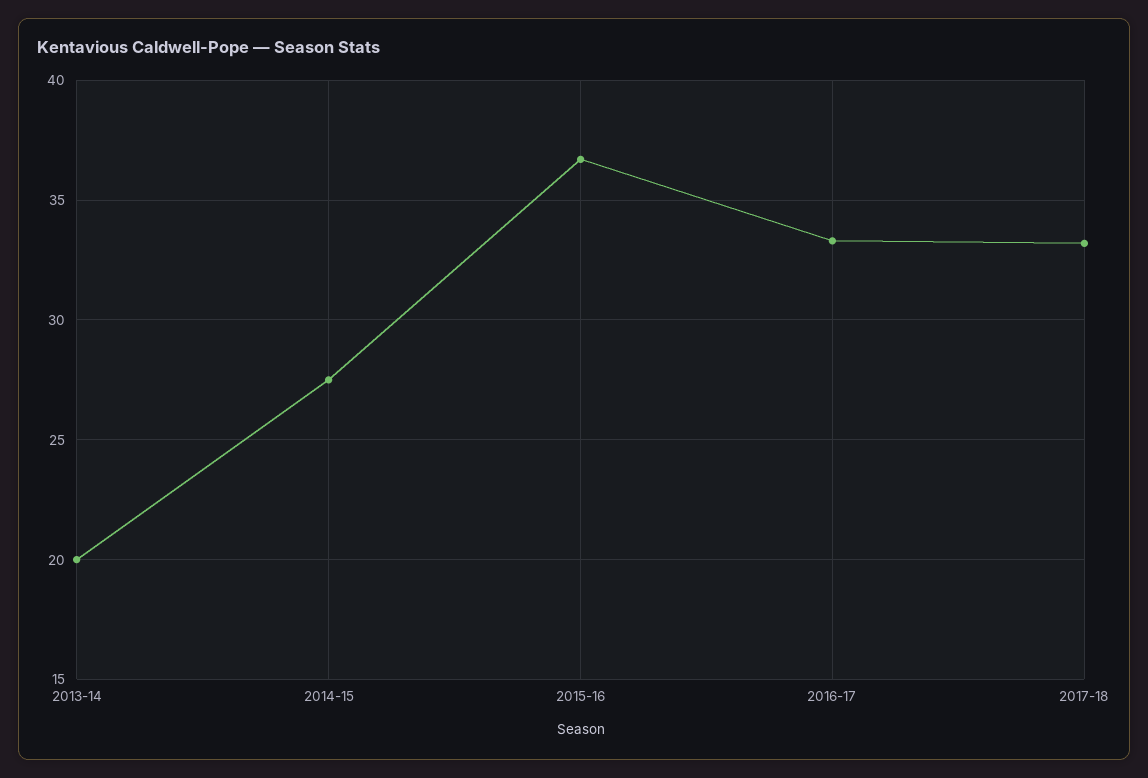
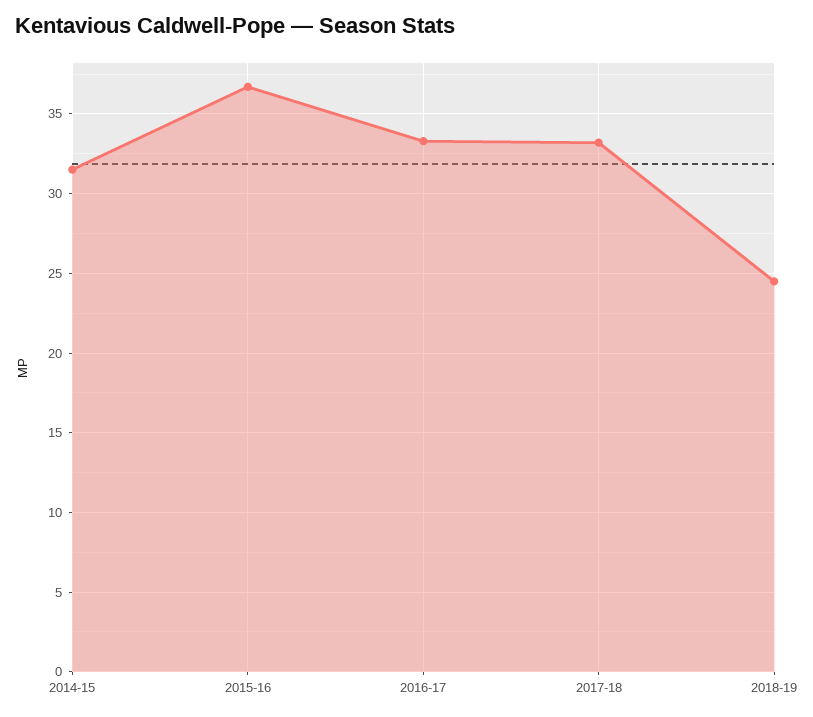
2013-14: 20 -> none
2014-15: 27.5 -> 31.5
2018-19: none -> 24.5

